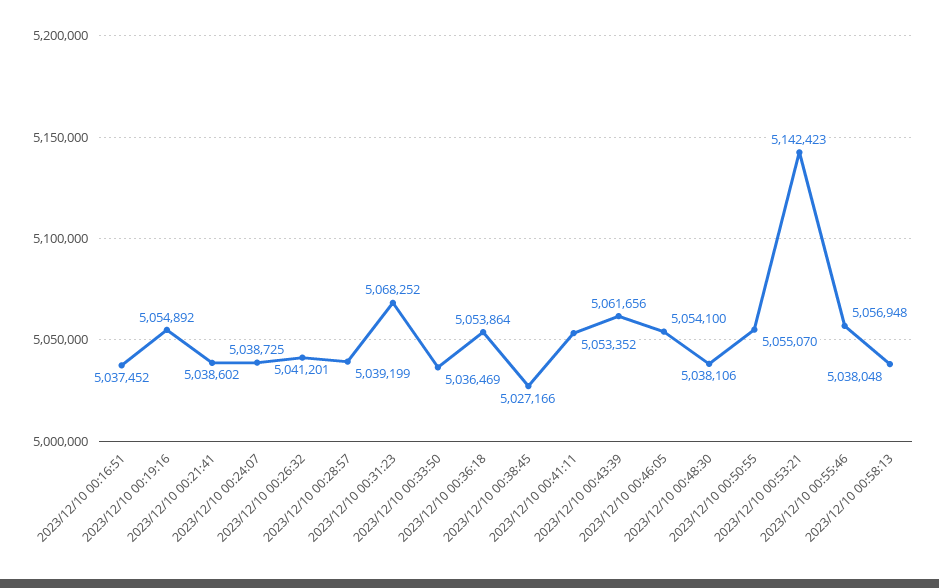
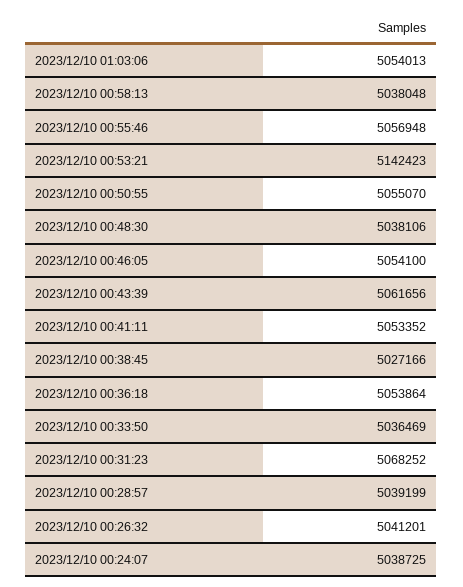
2023/12/10 00:16:51: 5037452 -> none
2023/12/10 00:19:16: 5054892 -> none
2023/12/10 00:21:41: 5038602 -> none
2023/12/10 01:03:06: none -> 5054013

